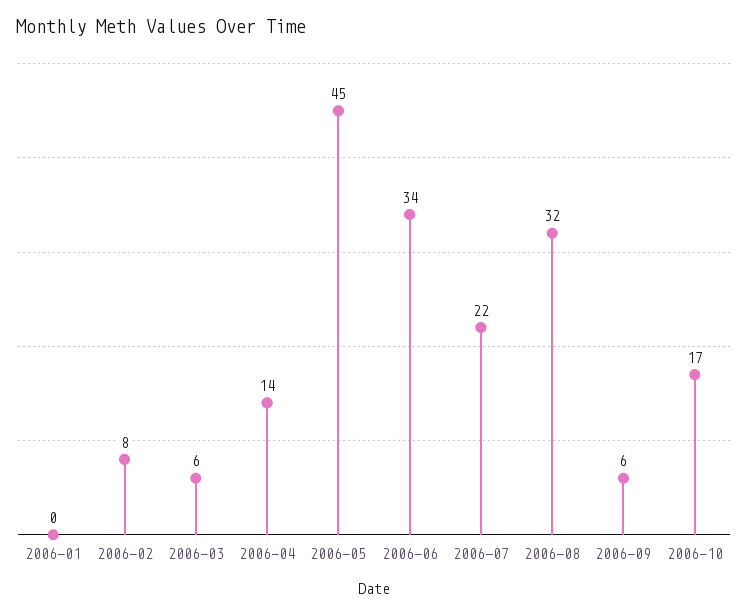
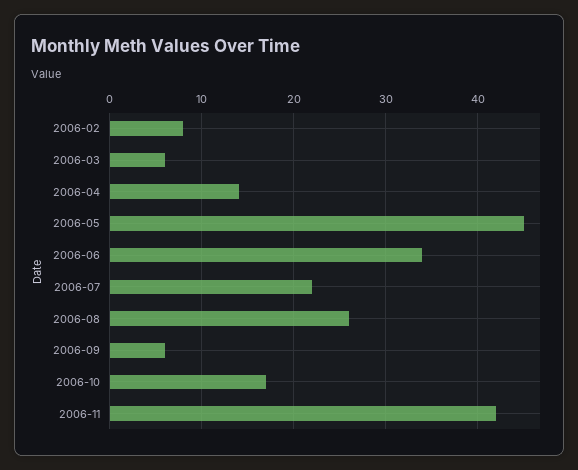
2006-01: 0 -> none
2006-08: 32 -> 26
2006-11: none -> 42

